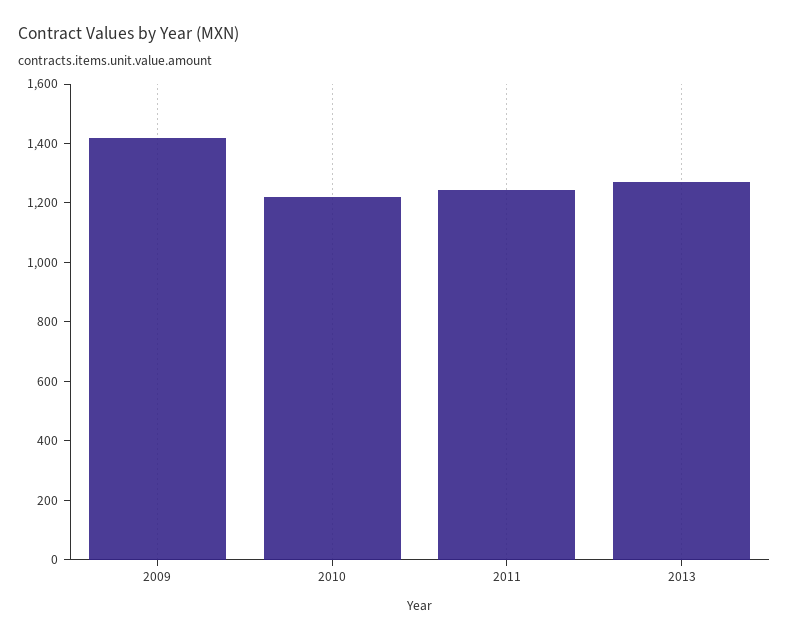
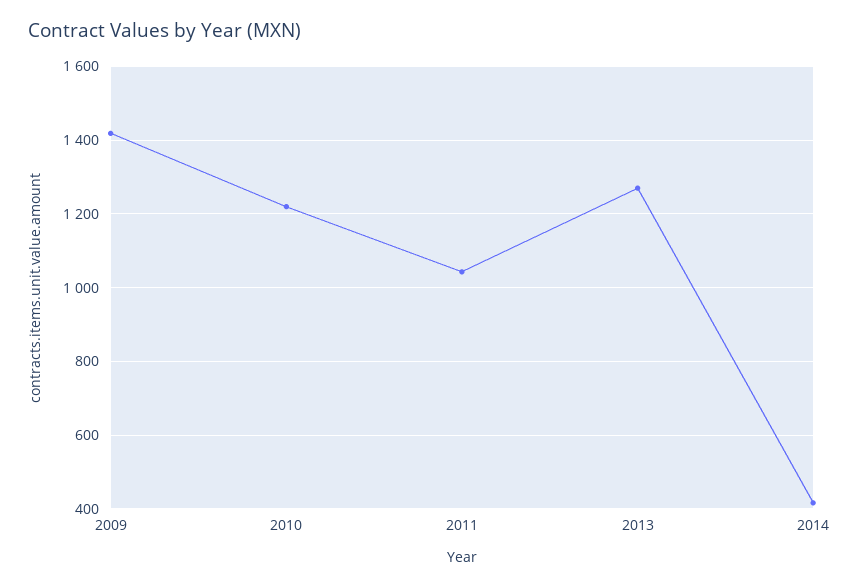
2011: 1250 -> 1040
2014: none -> 420

